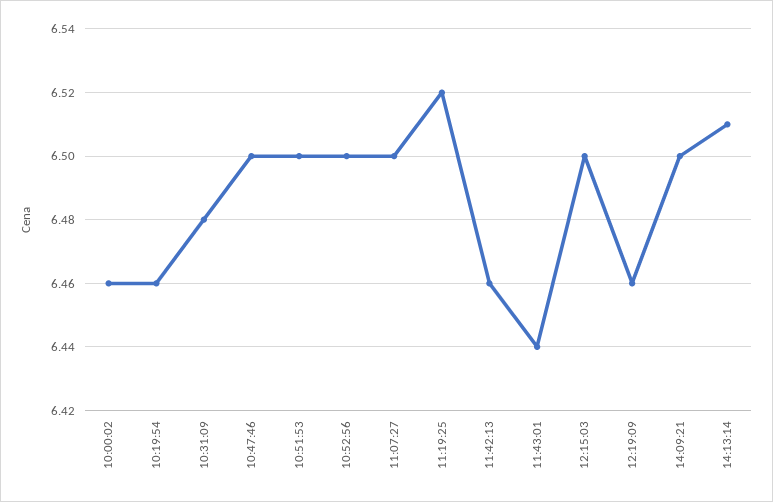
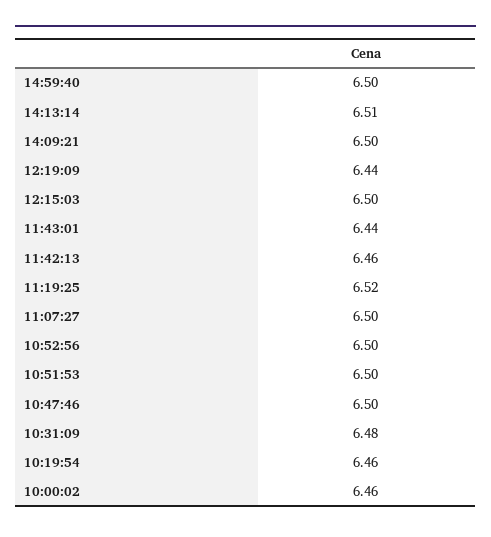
12:19:09: 6.46 -> 6.44
14:59:40: none -> 6.5

